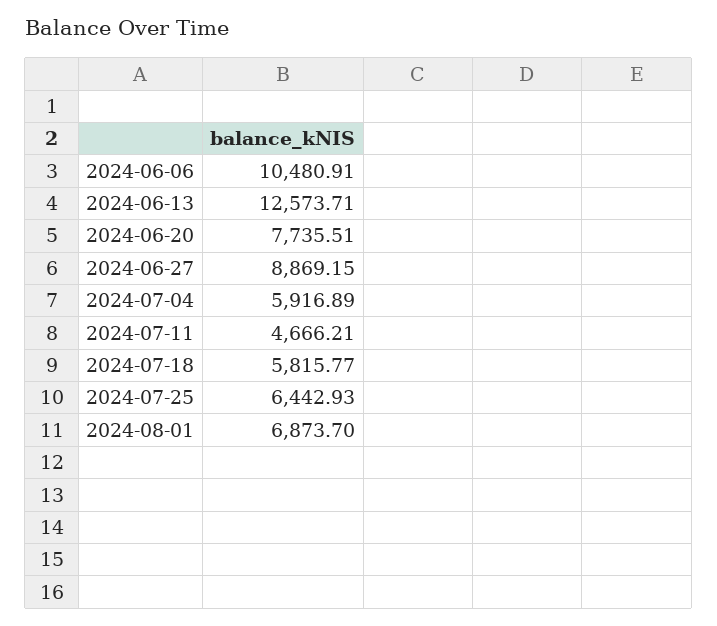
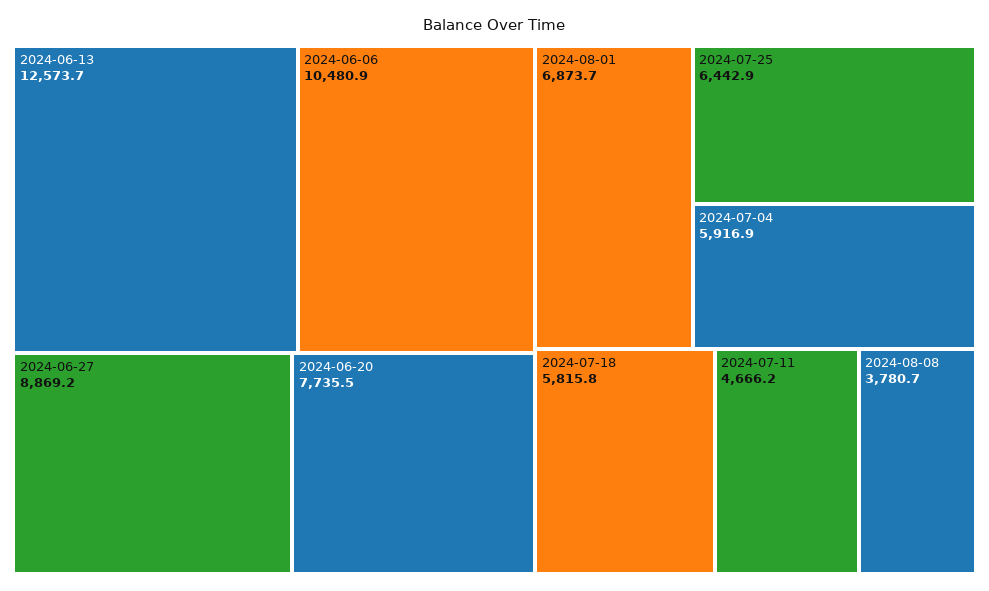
2024-08-08: none -> 3780.7

